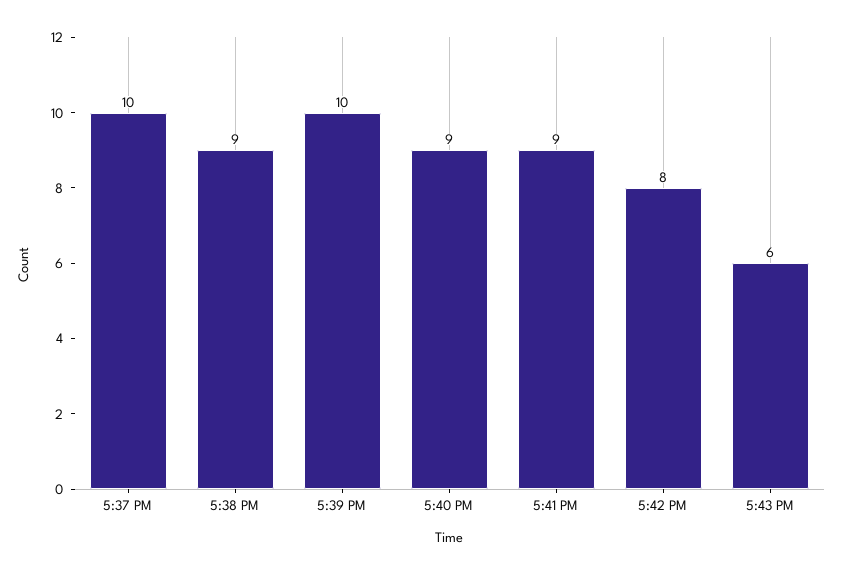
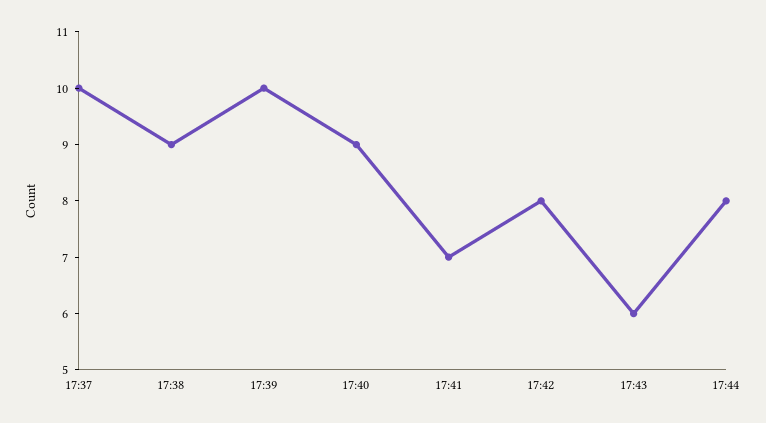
5:41 PM: 9 -> 7
17:44: none -> 8

